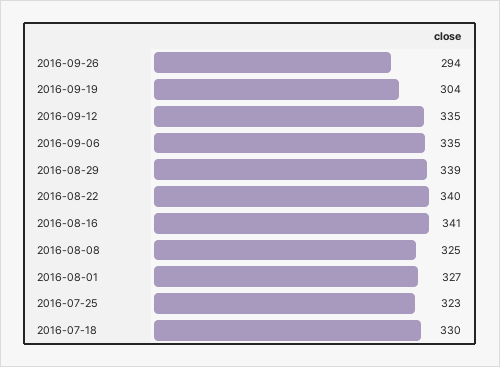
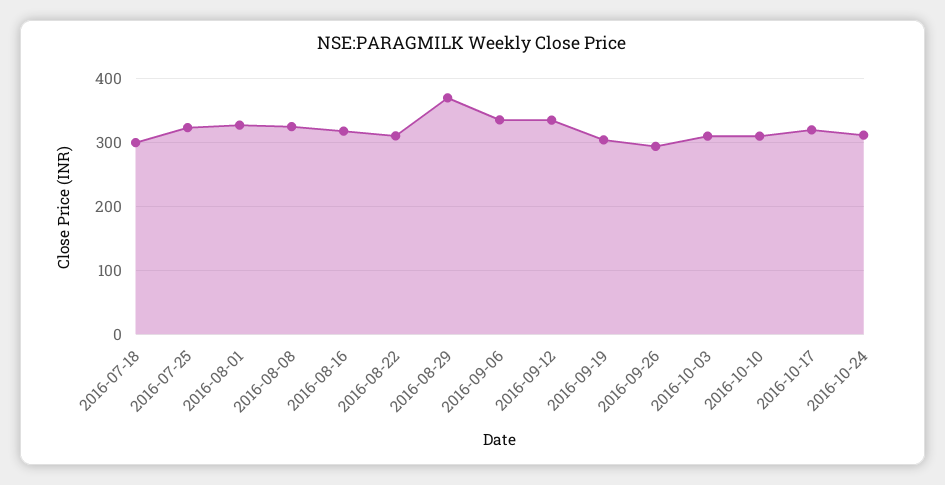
2016-08-29: 339 -> 370
2016-08-22: 340 -> 310
2016-08-16: 341 -> 320
2016-07-18: 330 -> 300
2016-10-03: none -> 310
2016-10-10: none -> 310
2016-10-17: none -> 320
2016-10-24: none -> 310

